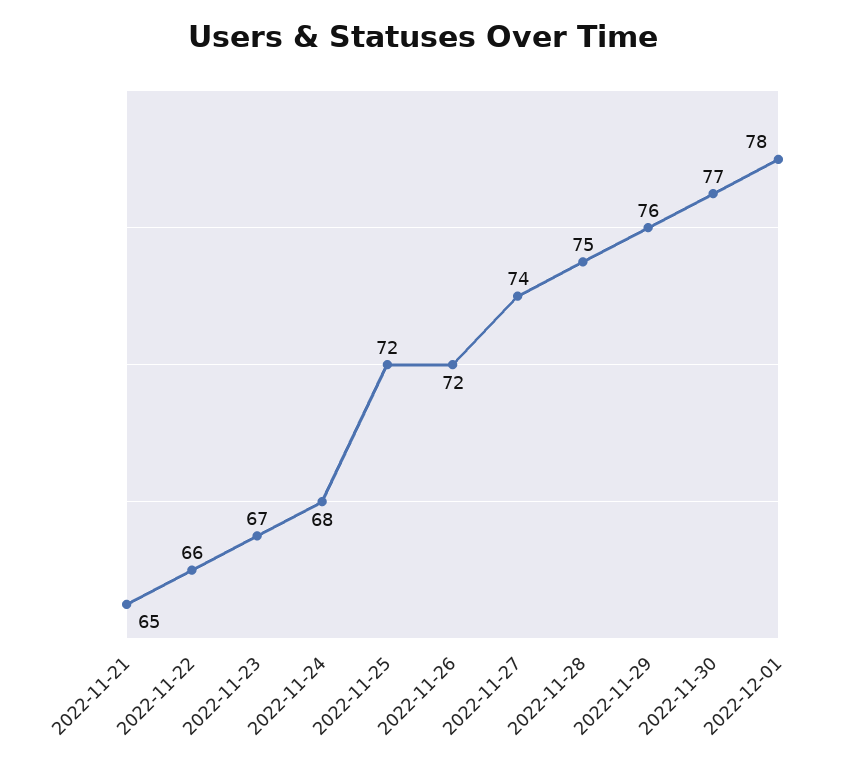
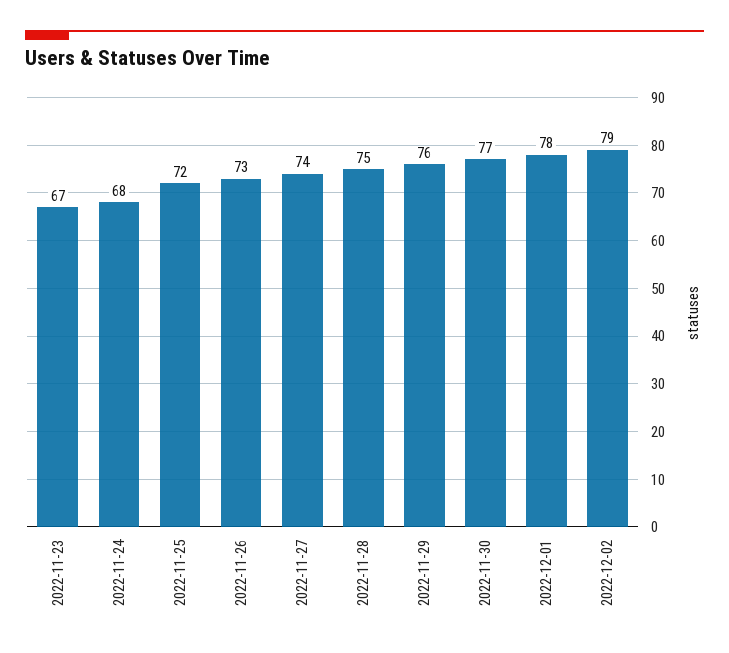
2022-11-21: 65 -> none
2022-11-22: 66 -> none
2022-11-26: 72 -> 73
2022-12-02: none -> 79

